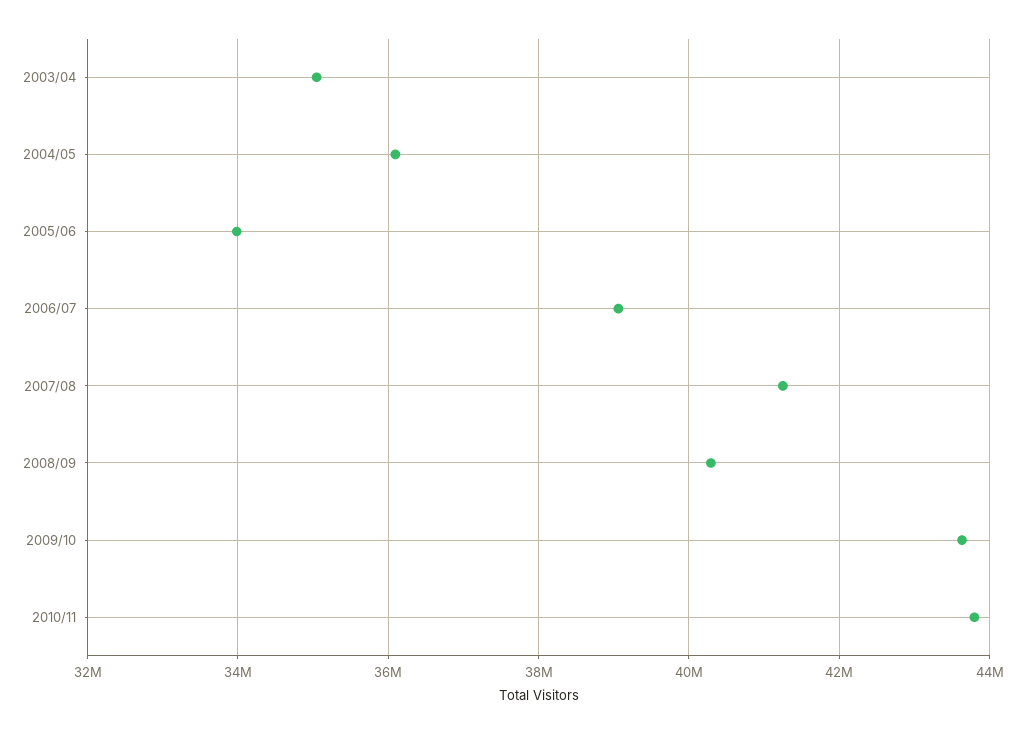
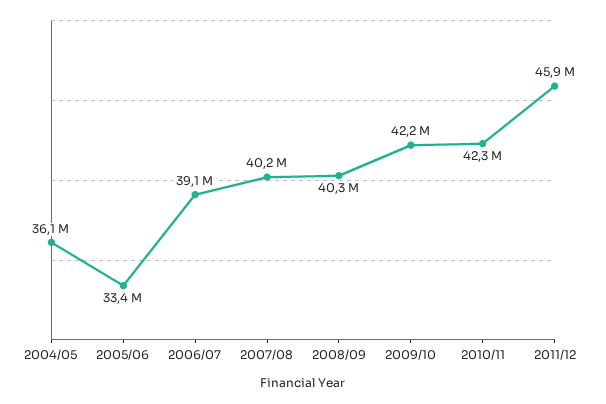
2003/04: 35000000 -> none
2005/06: 34000000 -> 33400000
2007/08: 41200000 -> 40200000
2009/10: 43600000 -> 42200000
2010/11: 43800000 -> 42300000
2011/12: none -> 45900000

